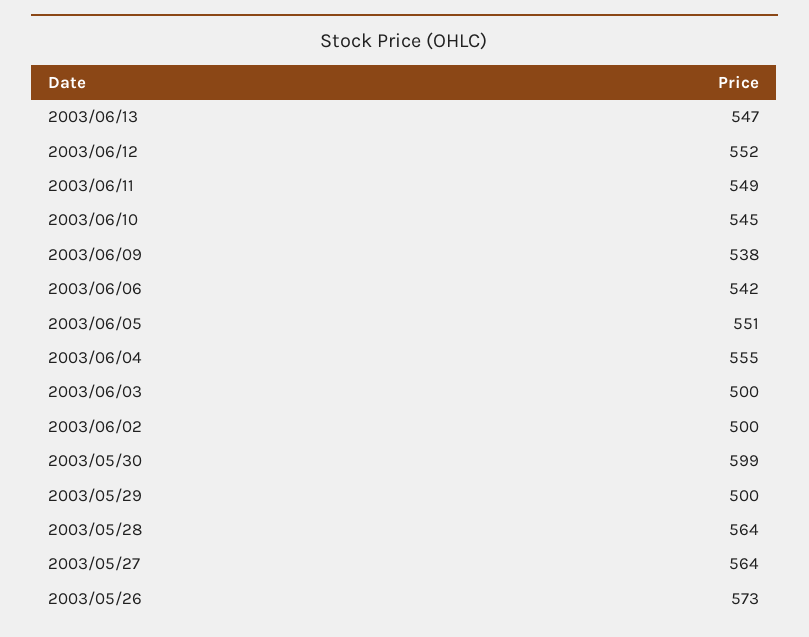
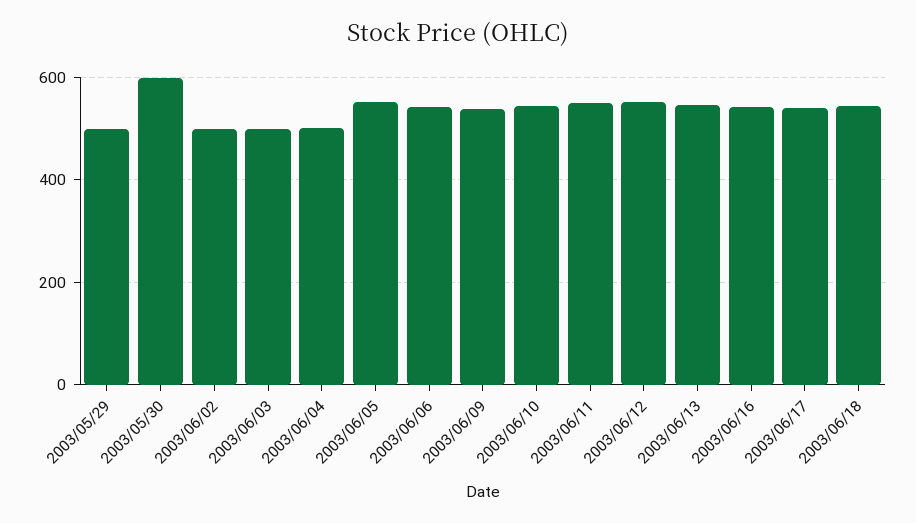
2003/06/04: 555 -> 500
2003/05/28: 564 -> none
2003/05/27: 564 -> none
2003/05/26: 573 -> none
2003/06/16: none -> 540
2003/06/17: none -> 540
2003/06/18: none -> 540

